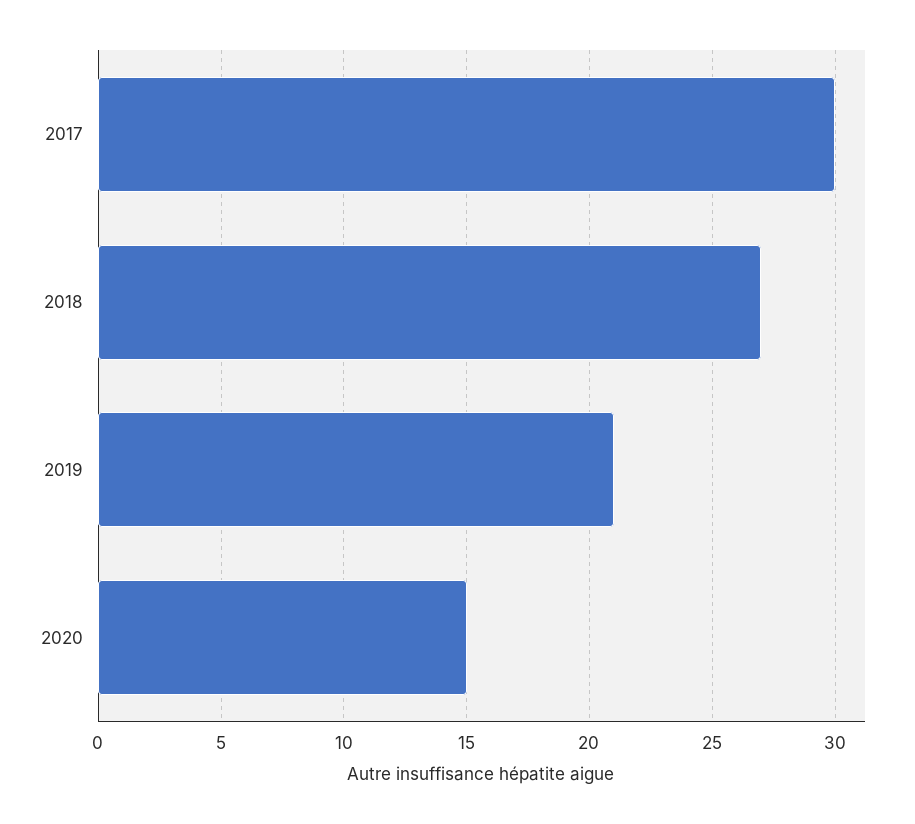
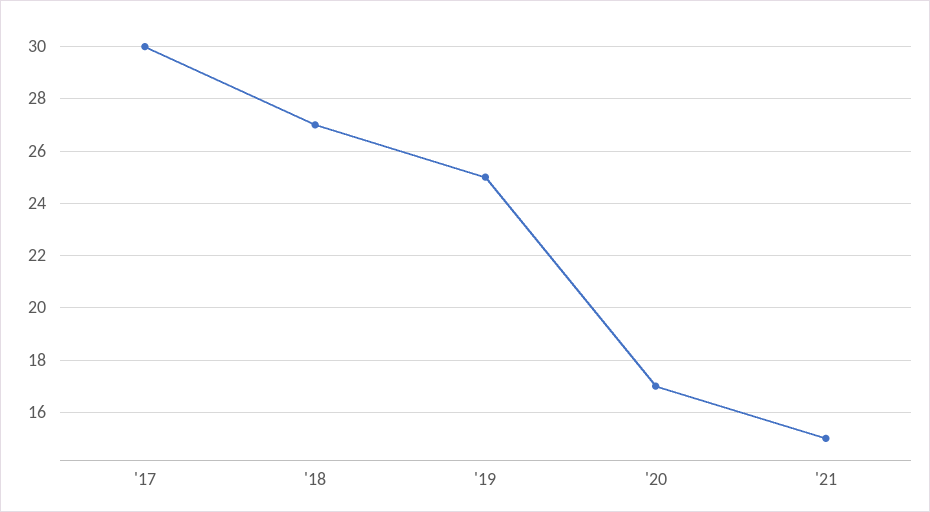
2019: 21 -> 25
2020: 15 -> 17
'21: none -> 15

